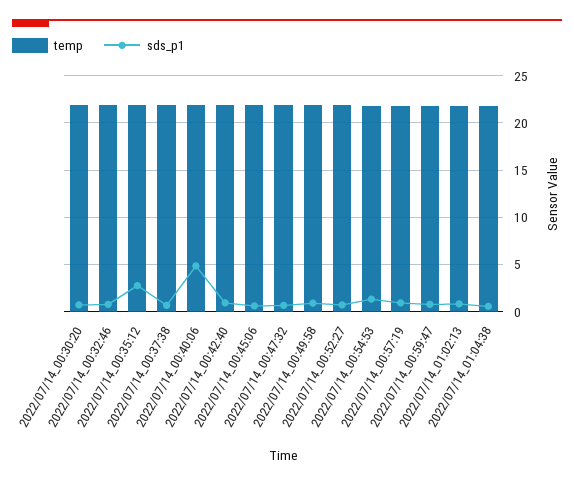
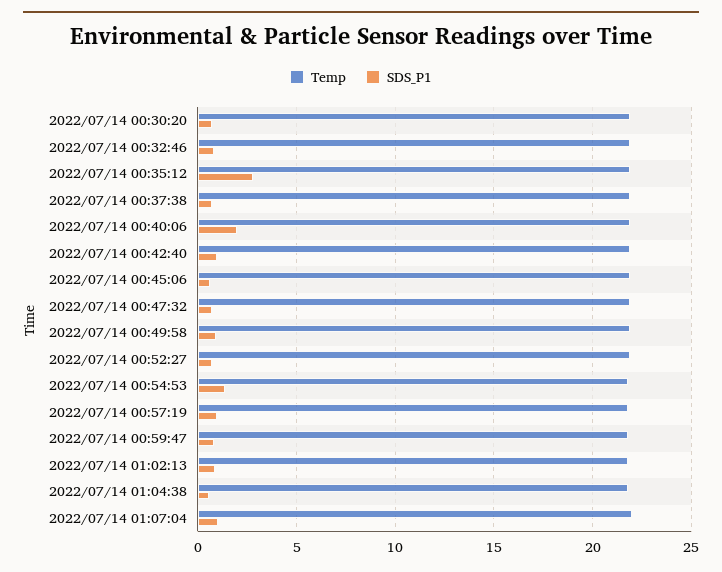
sds_p1, 2022/07/14_00:40:06: 5 -> 2
temp, 2022/07/14 01:07:04: none -> 22
sds_p1, 2022/07/14 01:07:04: none -> 1

